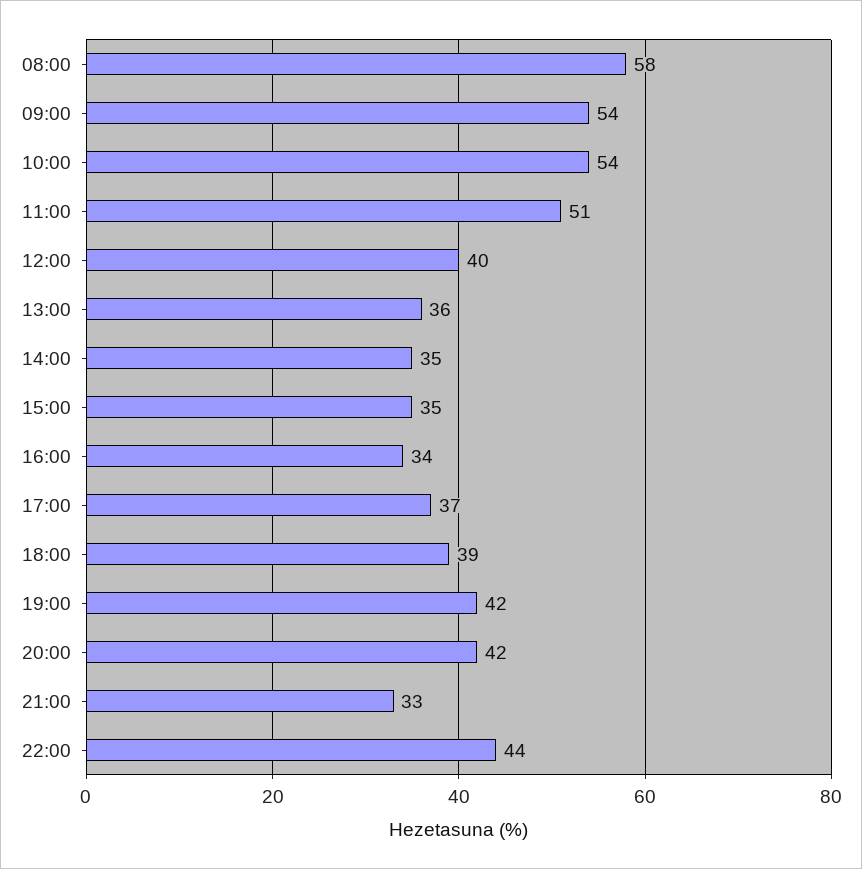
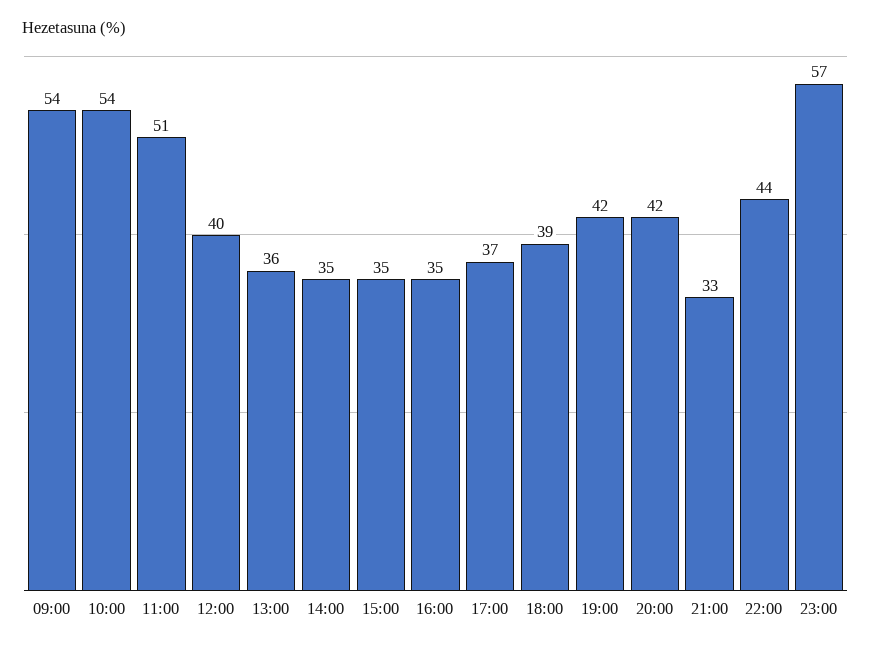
08:00: 58 -> none
16:00: 34 -> 35
23:00: none -> 57

